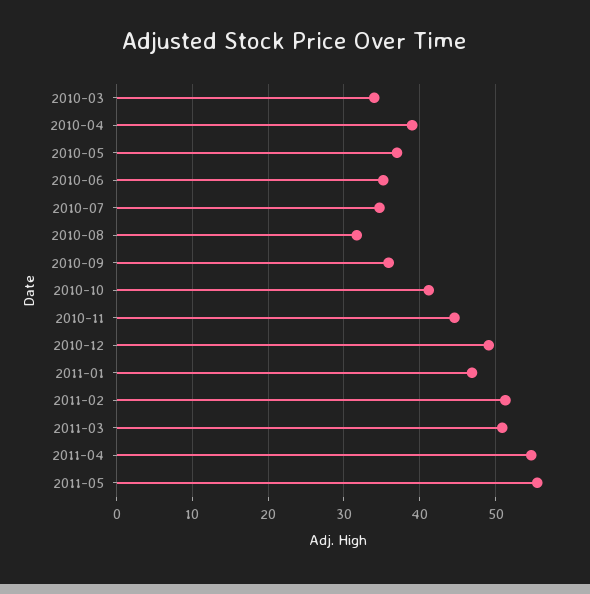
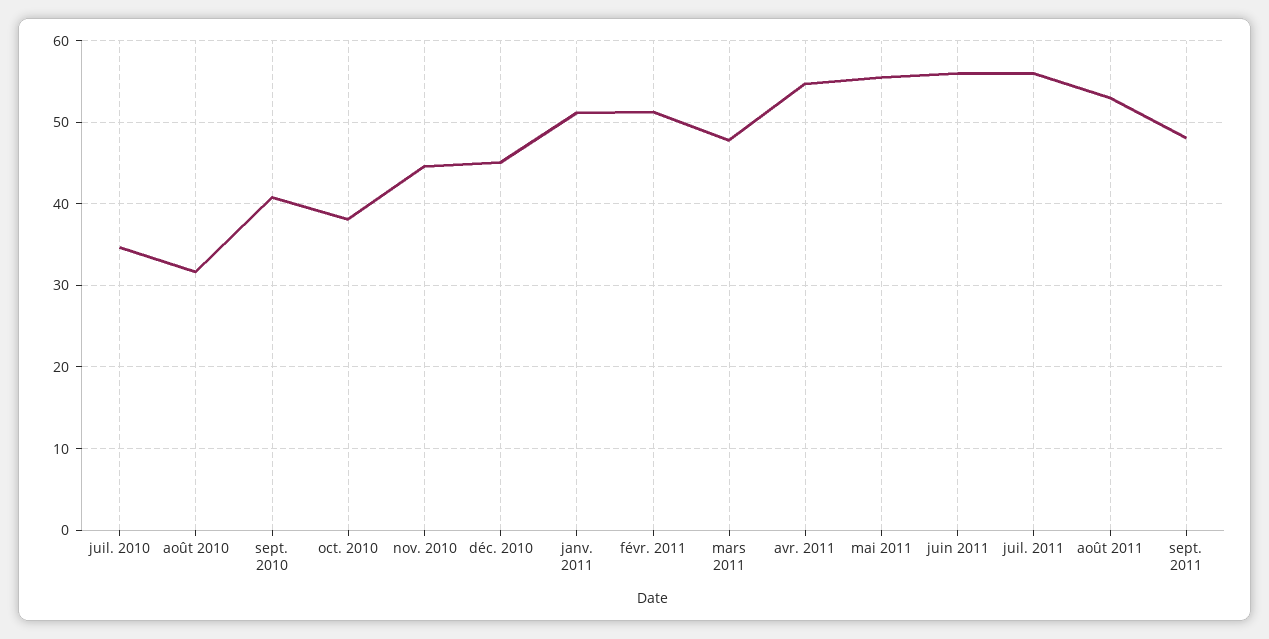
2010-03: 34 -> none
2010-04: 39 -> none
2010-05: 37 -> none
2010-06: 35 -> none
2010-09: 36 -> 41
2010-10: 41 -> 38
2010-12: 49 -> 45
2011-01: 47 -> 51
2011-03: 51 -> 48
juin 2011: none -> 56
juil. 2011: none -> 56
août 2011: none -> 53
sept. 2011: none -> 48

